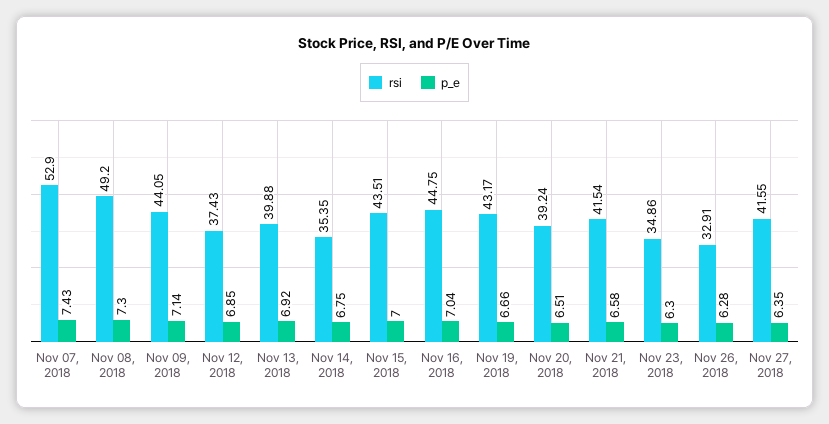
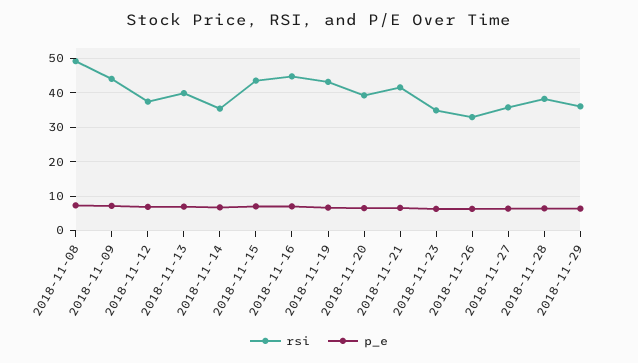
rsi, Nov 07, 2018: 52.9 -> none
p_e, Nov 07, 2018: 7.43 -> none
rsi, Nov 27, 2018: 41.55 -> 36
rsi, 2018-11-28: none -> 38
p_e, 2018-11-28: none -> 6
rsi, 2018-11-29: none -> 36
p_e, 2018-11-29: none -> 6

